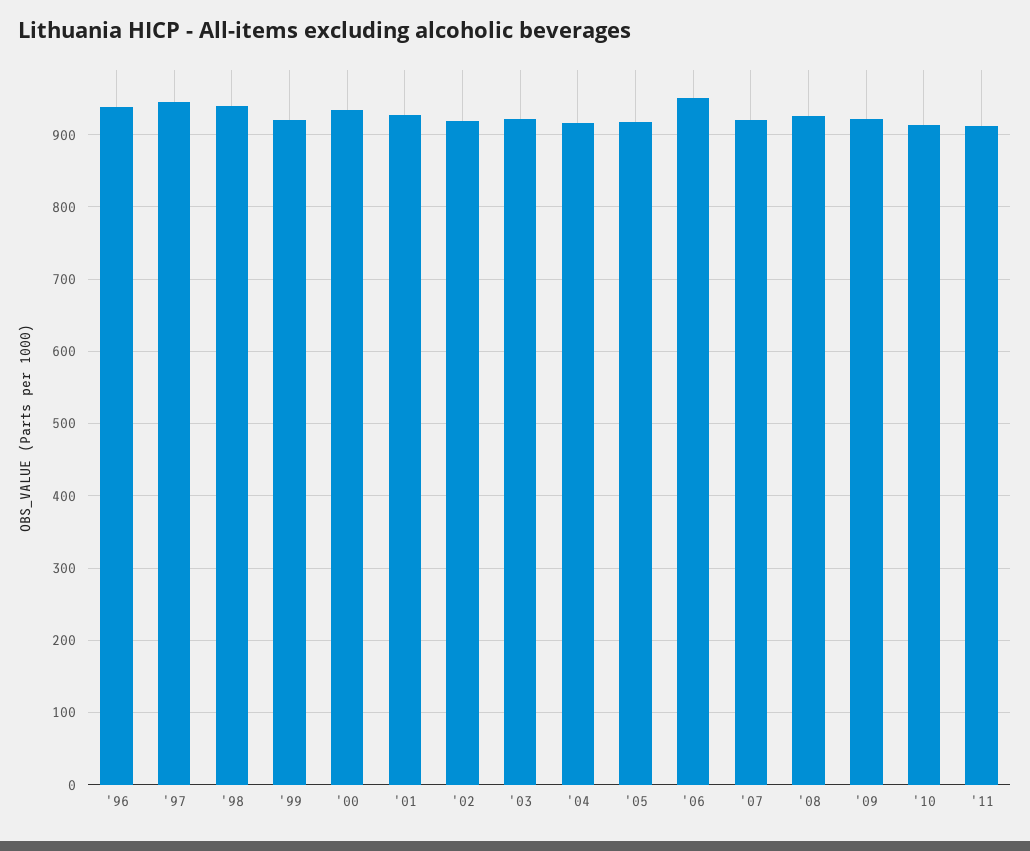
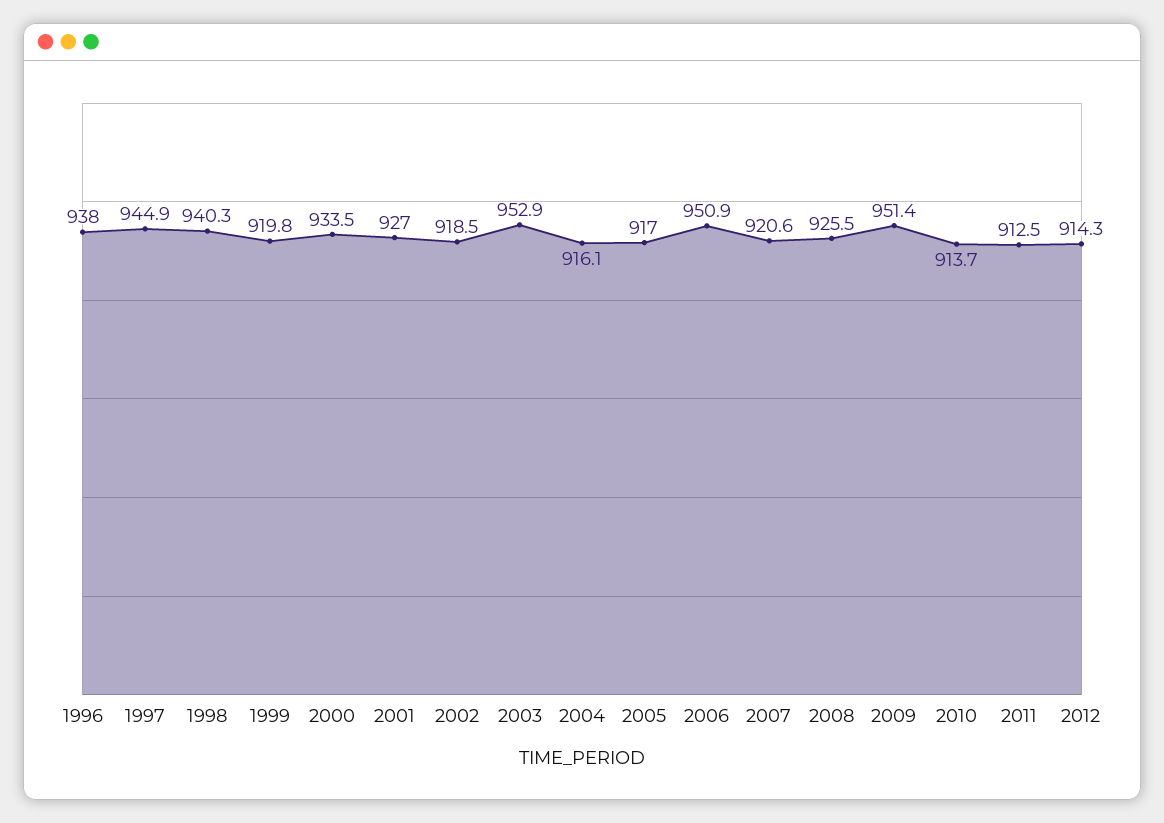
'03: 920 -> 952.9
'09: 920 -> 951.4
2012: none -> 914.3

